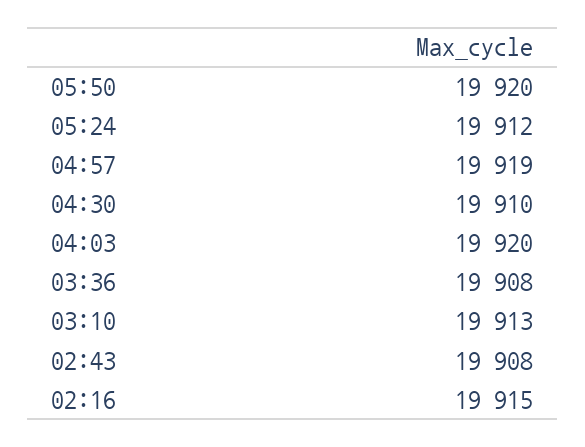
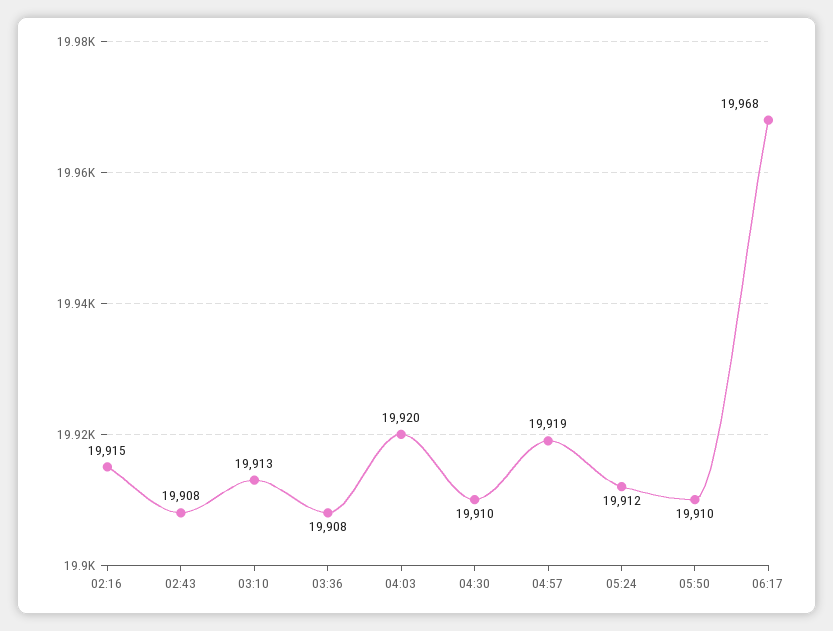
05:50: 19920 -> 19910
06:17: none -> 19968

